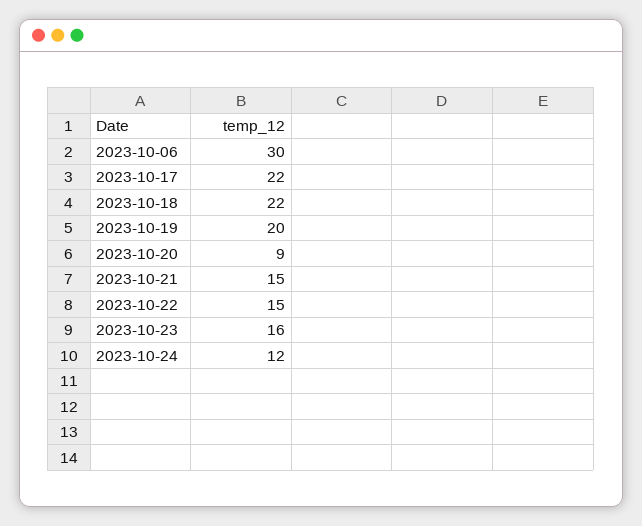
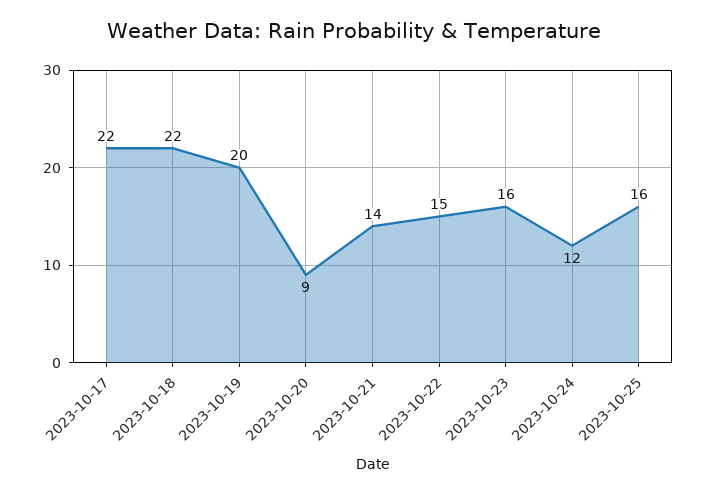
2023-10-06: 30 -> none
2023-10-21: 15 -> 14
2023-10-25: none -> 16

